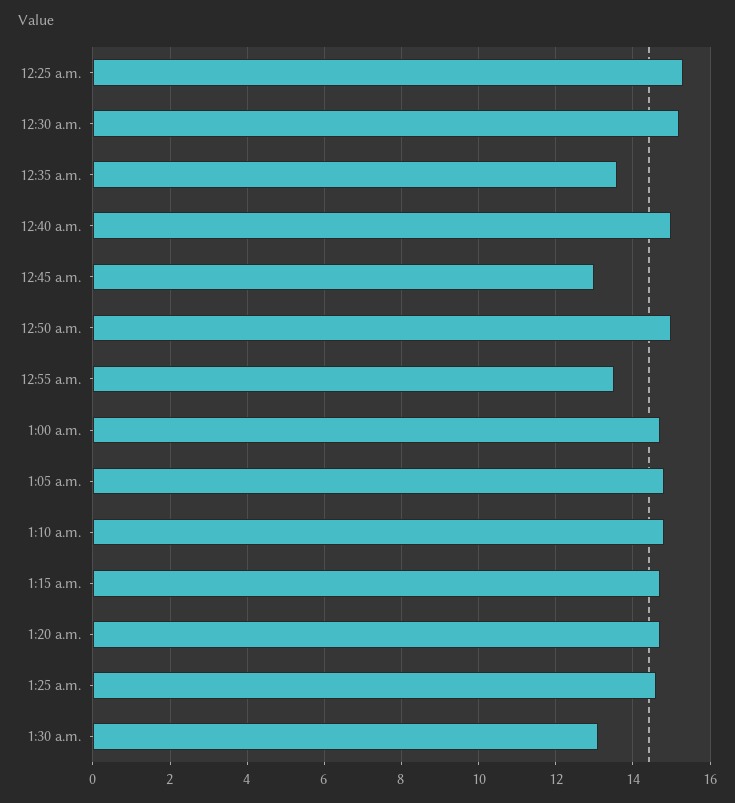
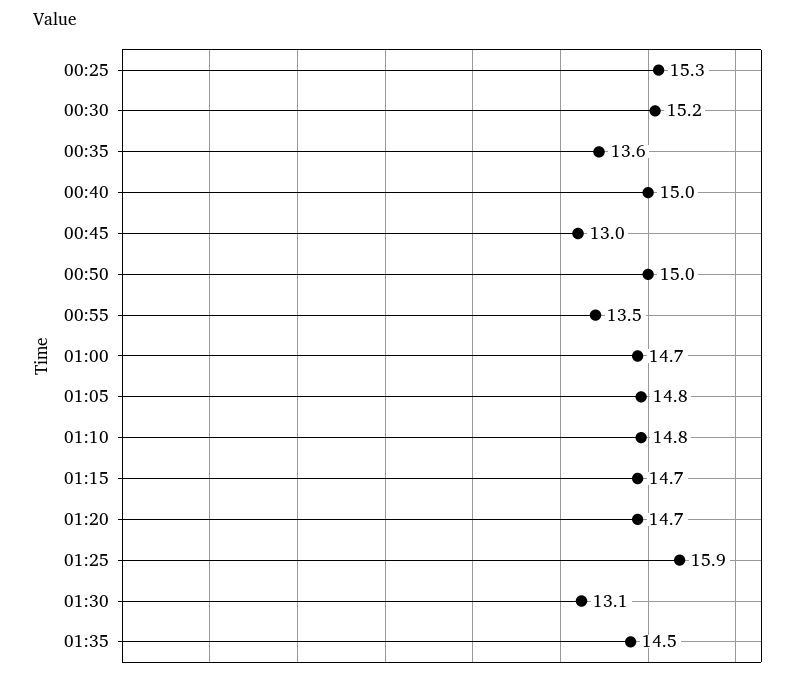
1:25 a.m.: 14.5 -> 15.9
01:35: none -> 14.5

